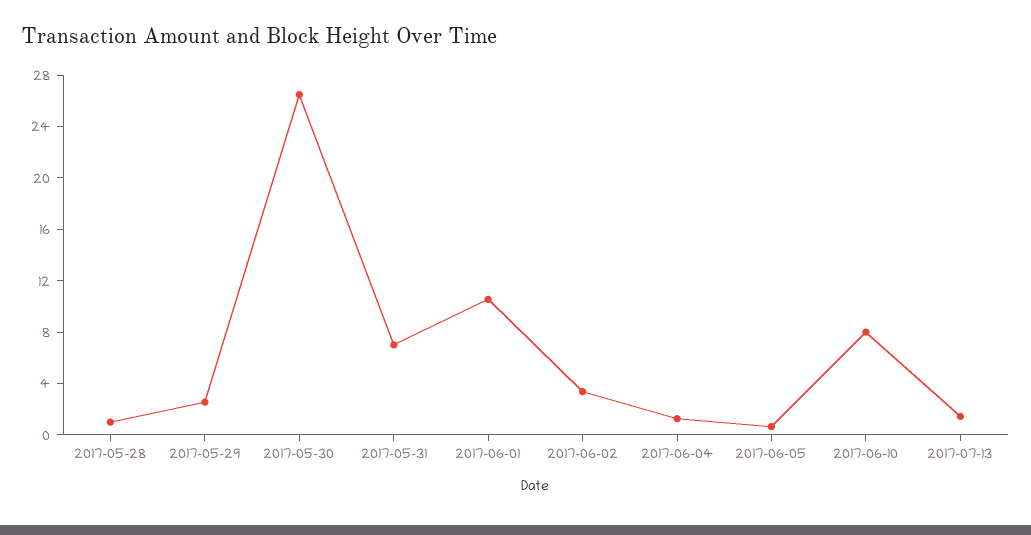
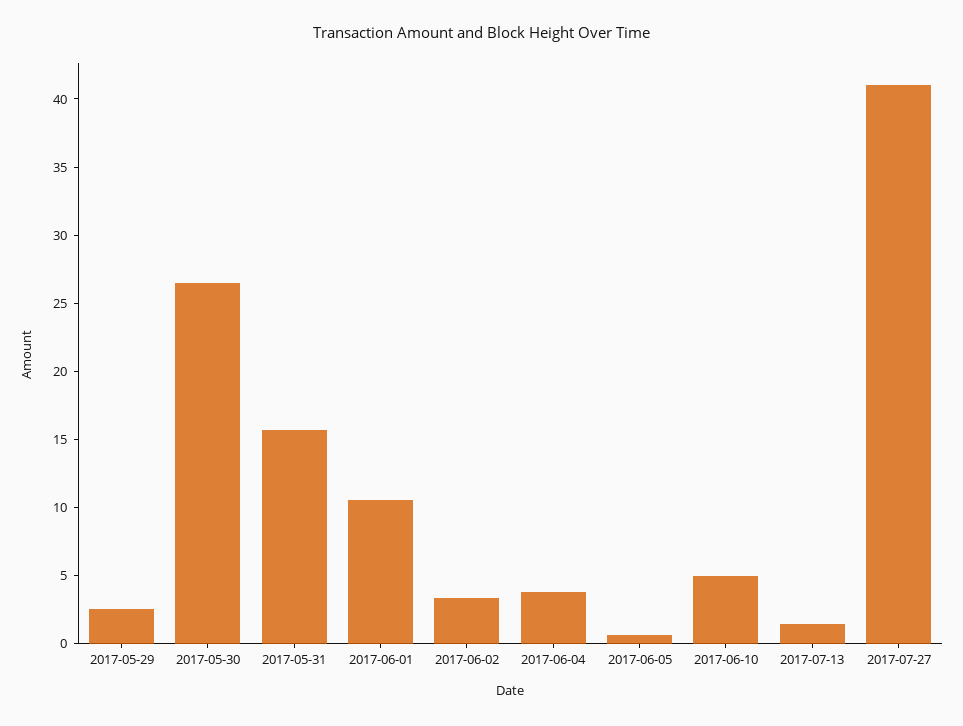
2017-05-28: 1 -> none
2017-05-31: 7 -> 16
2017-06-04: 1 -> 4
2017-06-10: 8 -> 5
2017-07-27: none -> 41

